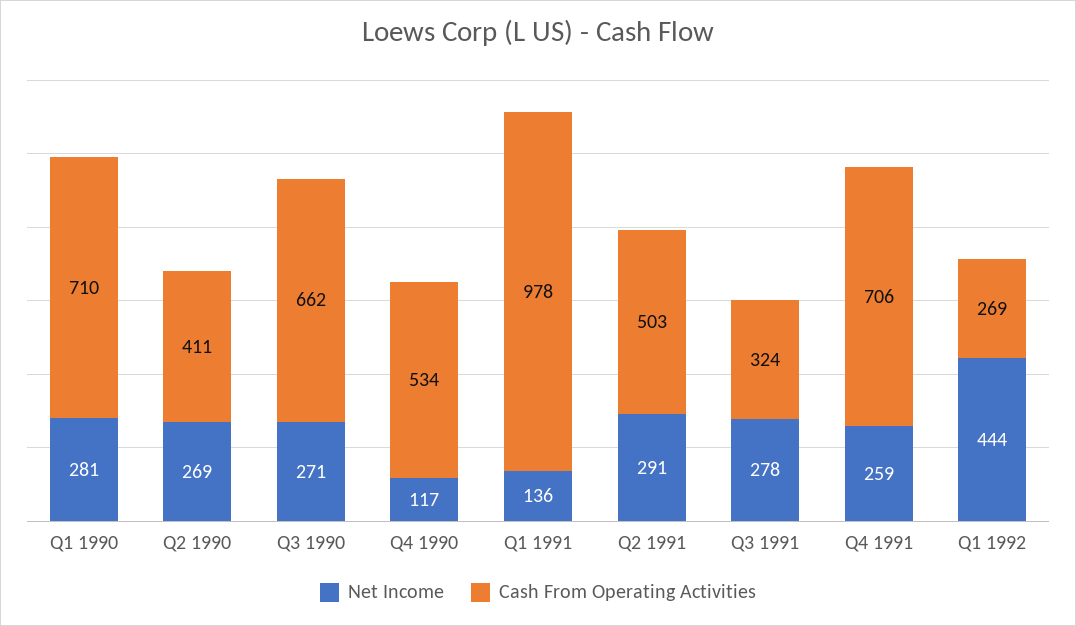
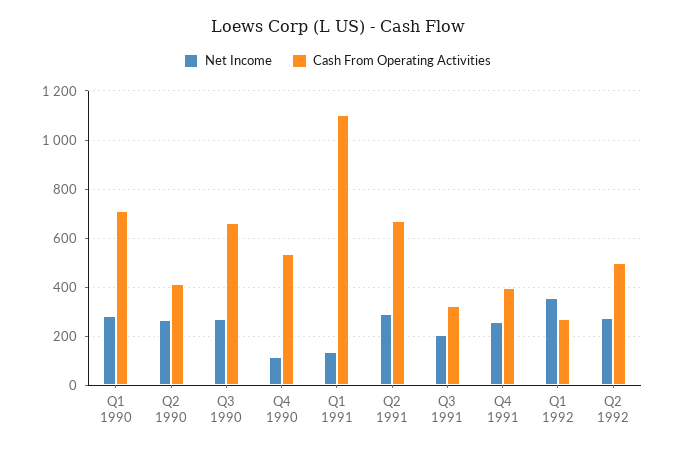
Cash From Operating Activities, Q1 1991: 978 -> 1100
Cash From Operating Activities, Q2 1991: 503 -> 675
Net Income, Q3 1991: 278 -> 200
Cash From Operating Activities, Q4 1991: 706 -> 400
Net Income, Q1 1992: 444 -> 350
Net Income, Q2 1992: none -> 275
Cash From Operating Activities, Q2 1992: none -> 500

